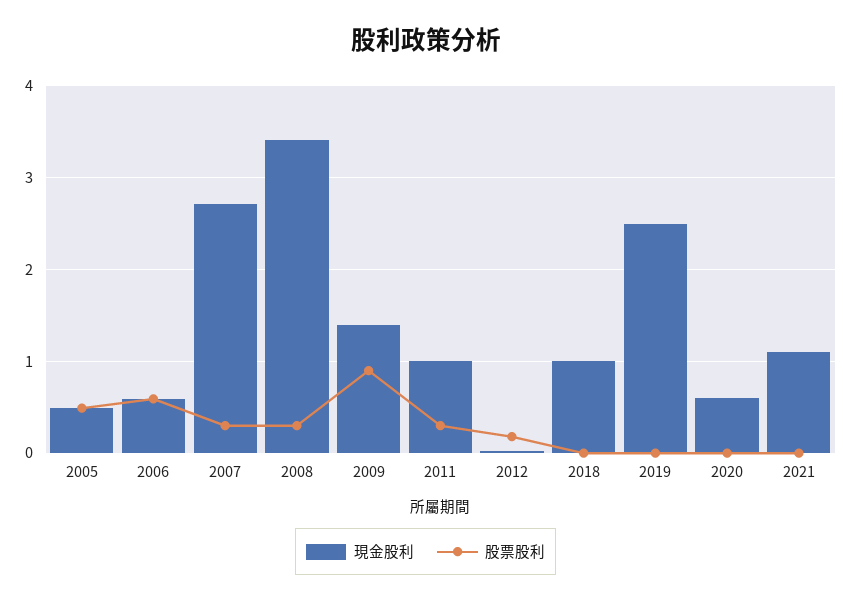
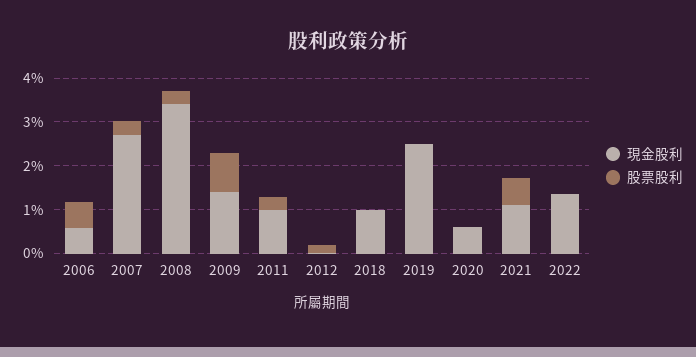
現金股利, 2005: 0.5 -> none
股票股利, 2005: 0.5 -> none
股票股利, 2021: 0 -> 0.6
現金股利, 2022: none -> 1.4
股票股利, 2022: none -> 0

